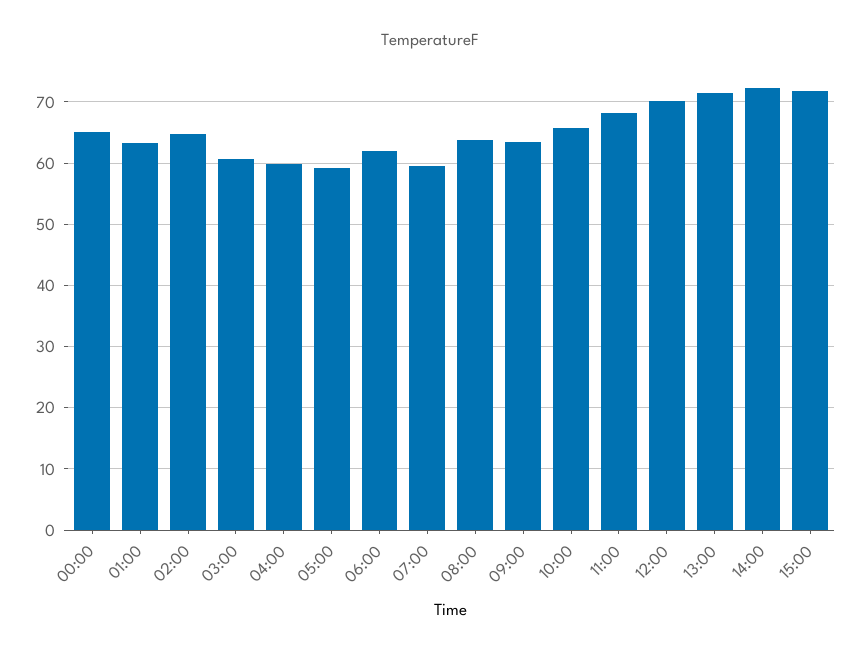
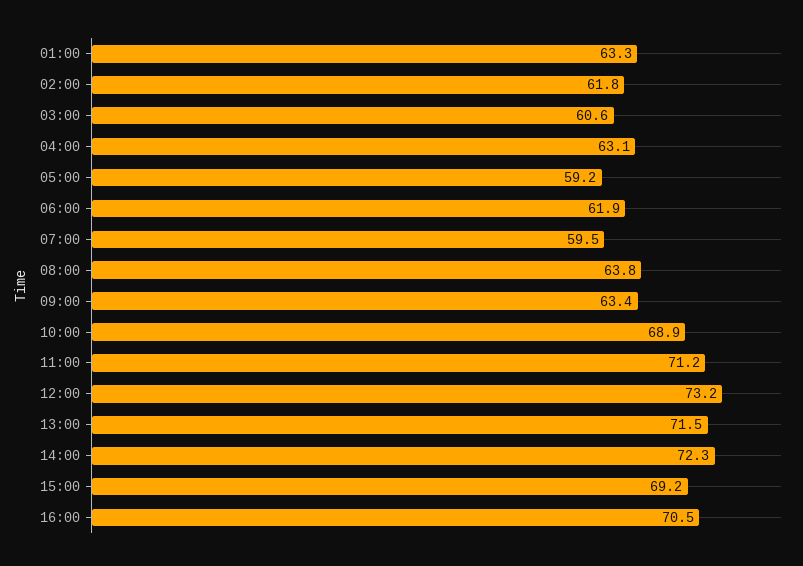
00:00: 65 -> none
02:00: 65 -> 61.8
04:00: 60 -> 63.1
10:00: 66 -> 68.9
11:00: 68 -> 71.2
12:00: 70 -> 73.2
15:00: 72 -> 69.2
16:00: none -> 70.5

